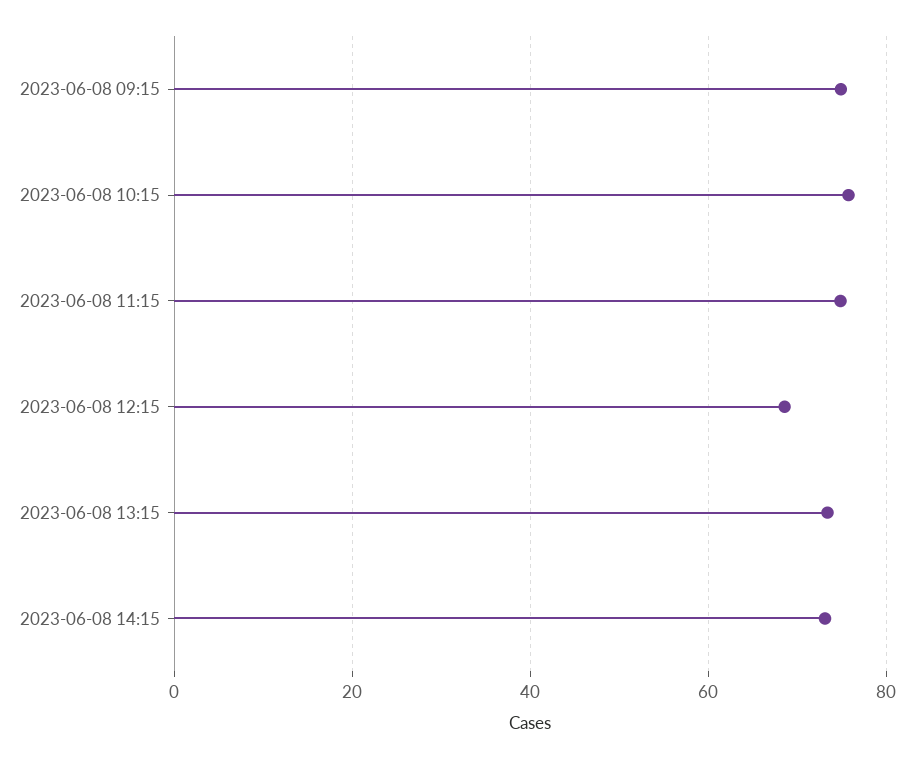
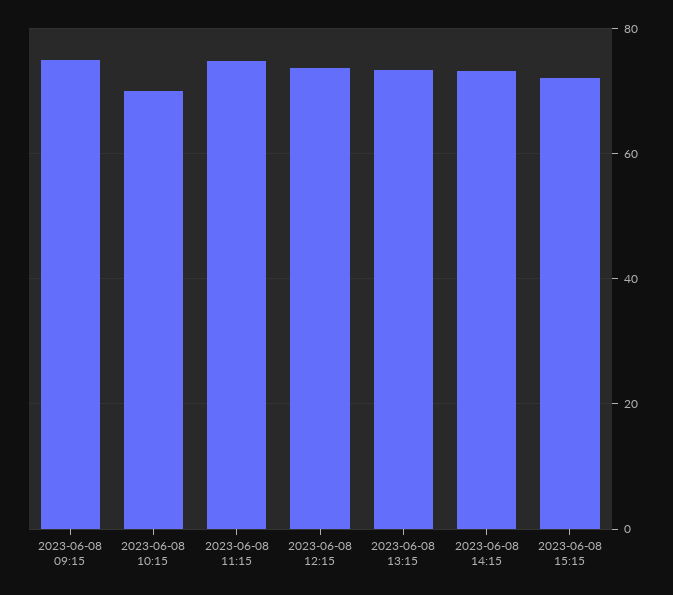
2023-06-08 10:15: 76 -> 70
2023-06-08 12:15: 68 -> 74
2023-06-08 15:15: none -> 72

